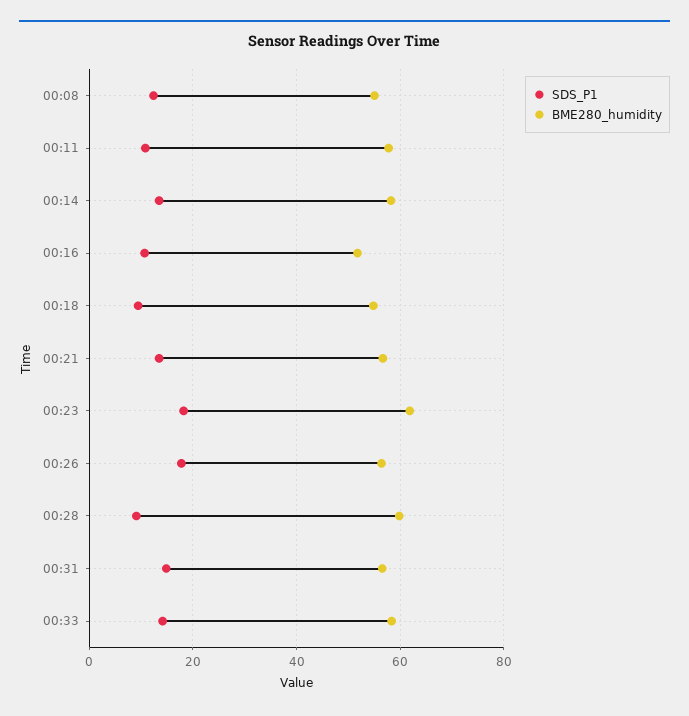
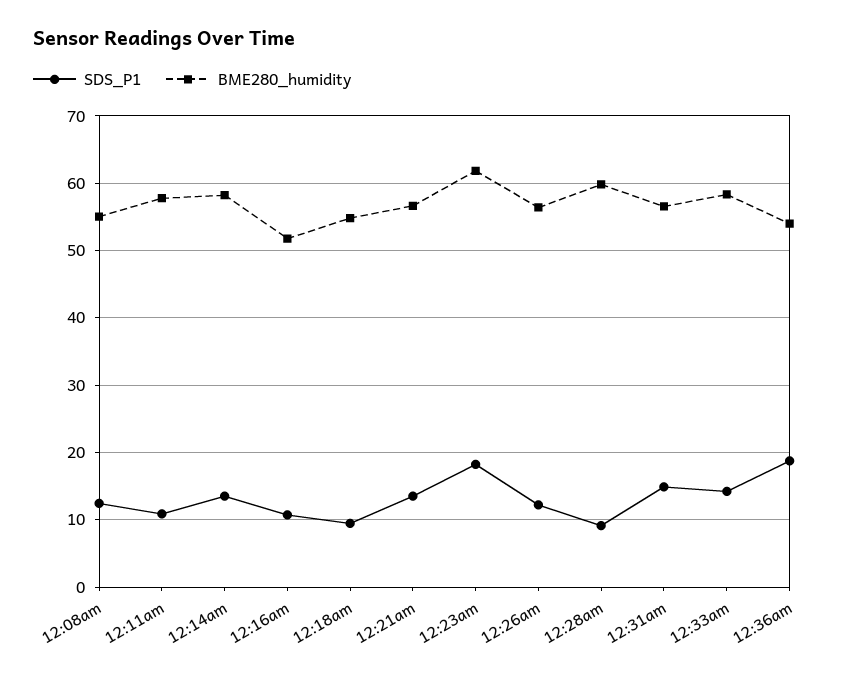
SDS_P1, 00:26: 18 -> 12
SDS_P1, 12:36am: none -> 19
BME280_humidity, 12:36am: none -> 54

